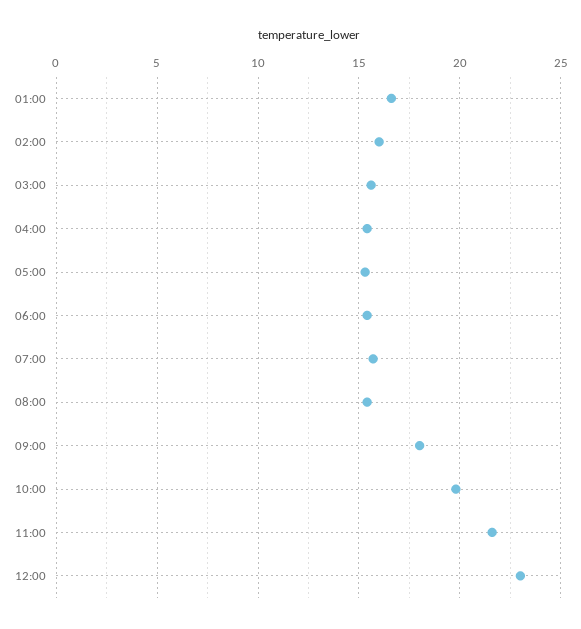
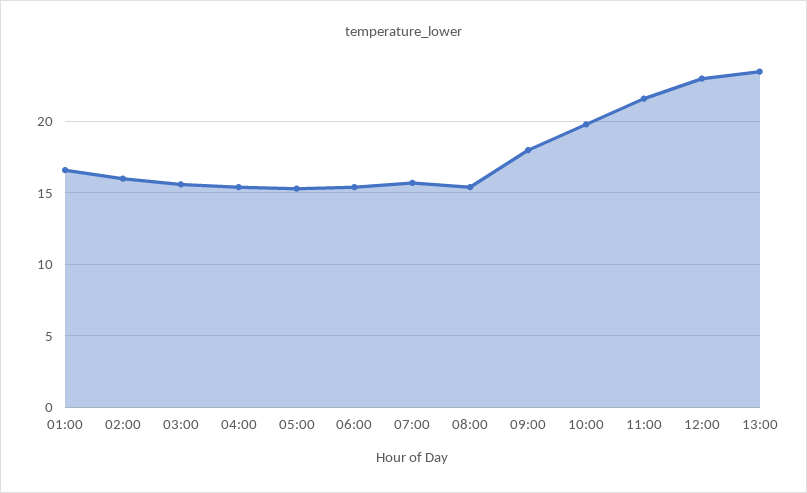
13:00: none -> 23.5

